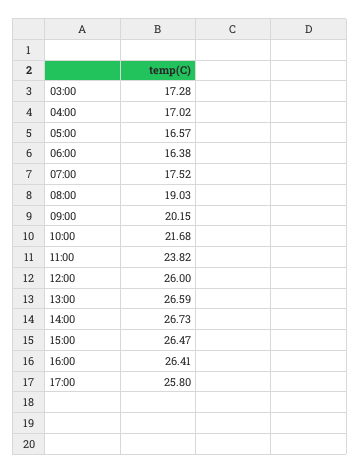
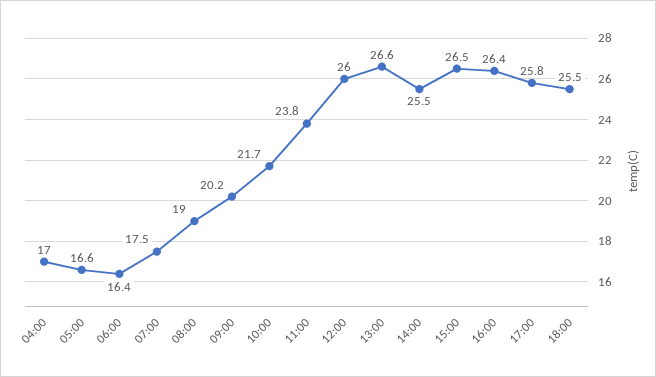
03:00: 17.28 -> none
14:00: 26.73 -> 25.5
18:00: none -> 25.5

